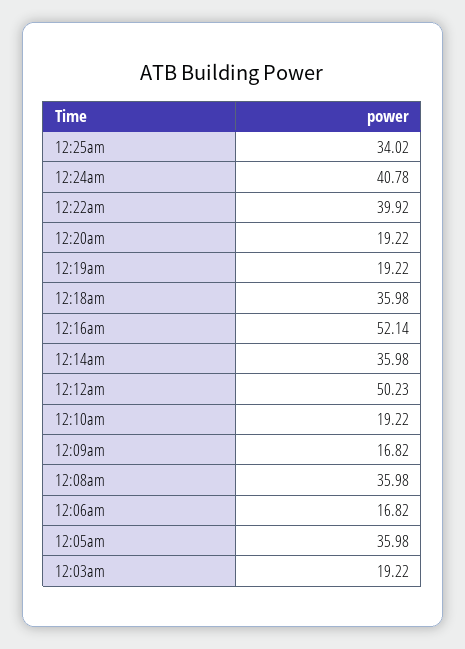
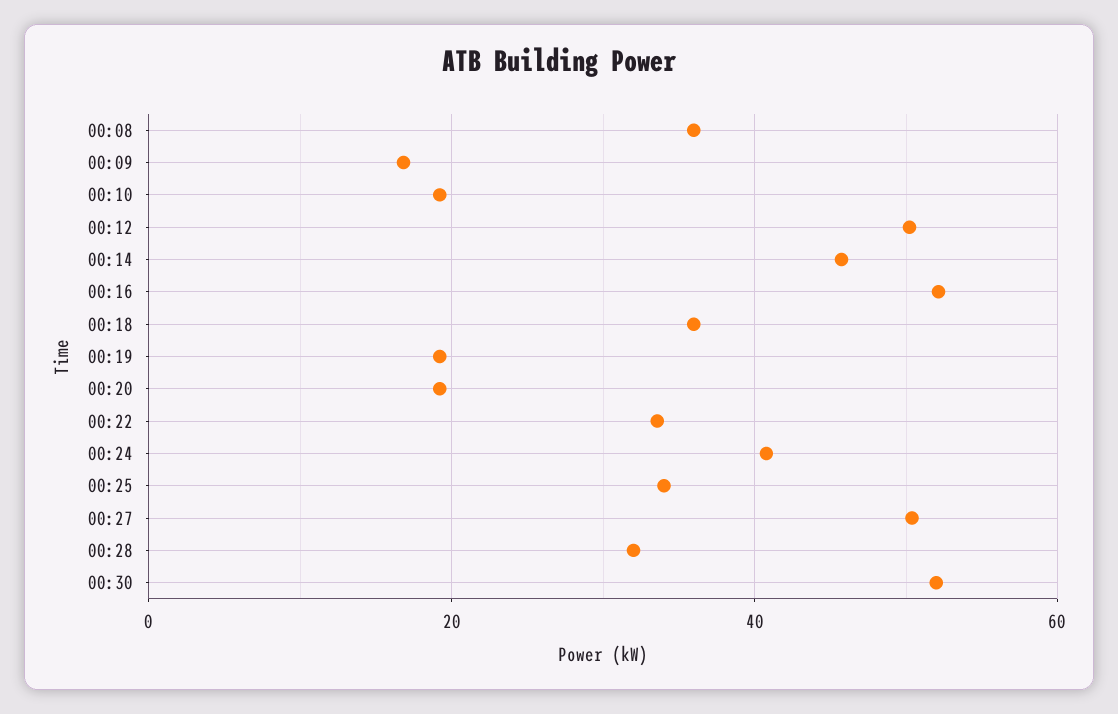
12:22am: 39.92 -> 34
12:14am: 35.98 -> 46
12:06am: 16.82 -> none
12:05am: 35.98 -> none
12:03am: 19.22 -> none
00:27: none -> 50
00:28: none -> 32
00:30: none -> 52

